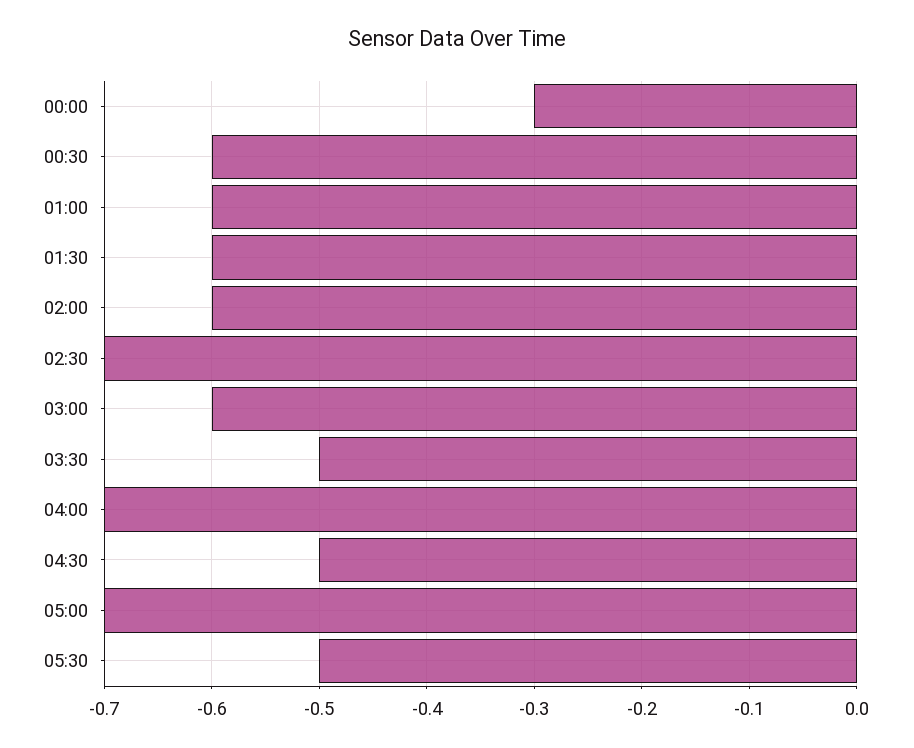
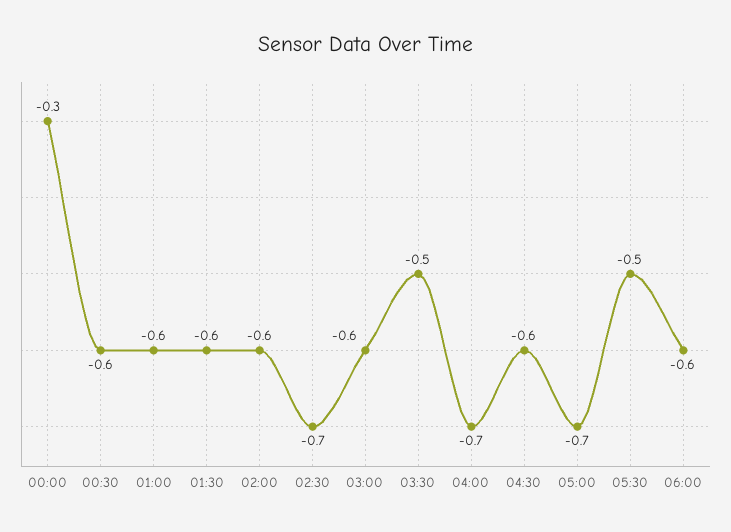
04:30: -0.5 -> -0.6
06:00: none -> -0.6

